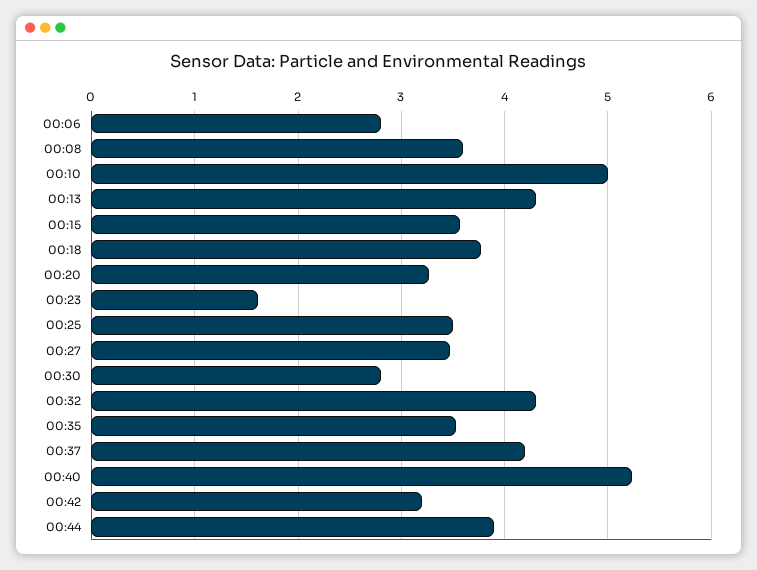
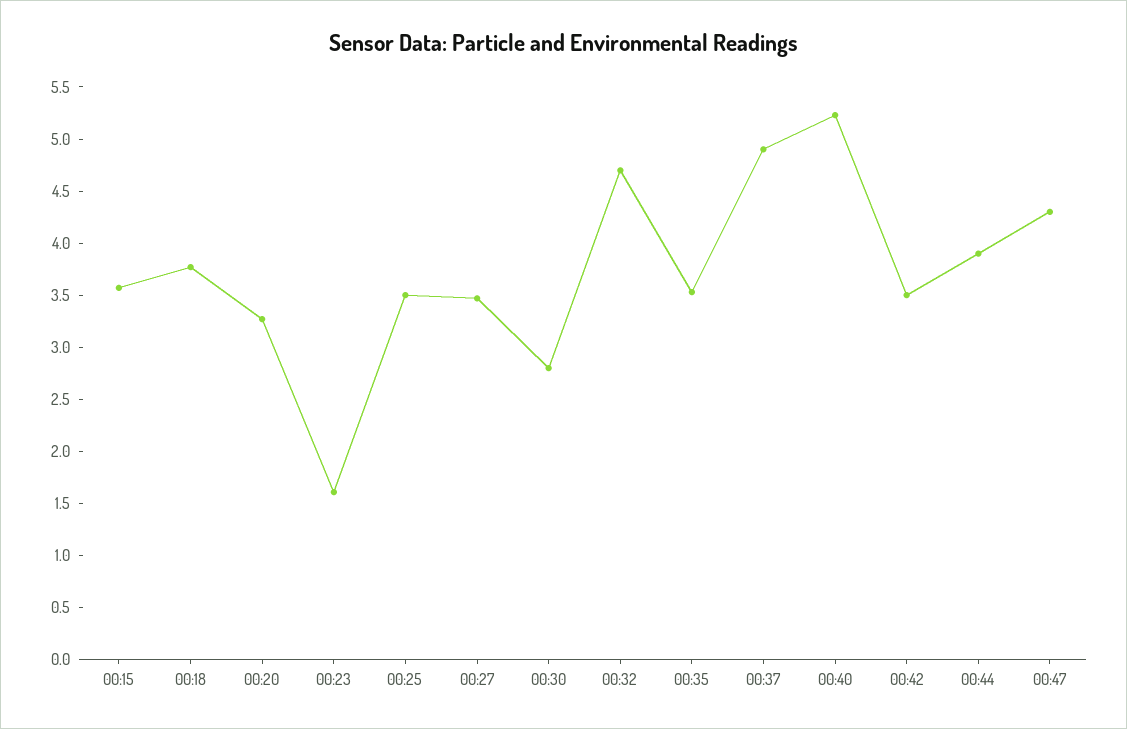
00:06: 2.8 -> none
00:08: 3.6 -> none
00:10: 5 -> none
00:13: 4.3 -> none
00:32: 4.3 -> 4.7
00:37: 4.2 -> 4.9
00:42: 3.2 -> 3.5
00:47: none -> 4.3

